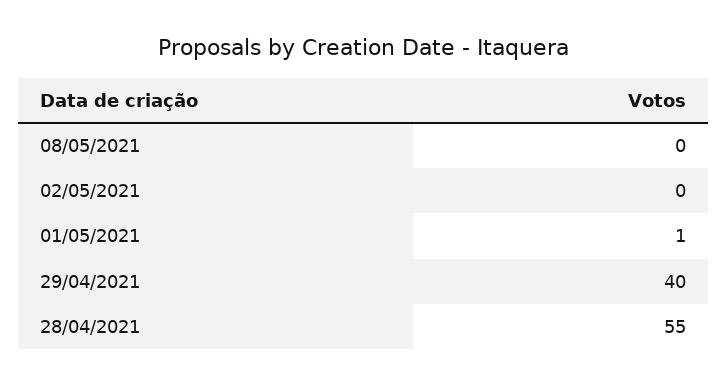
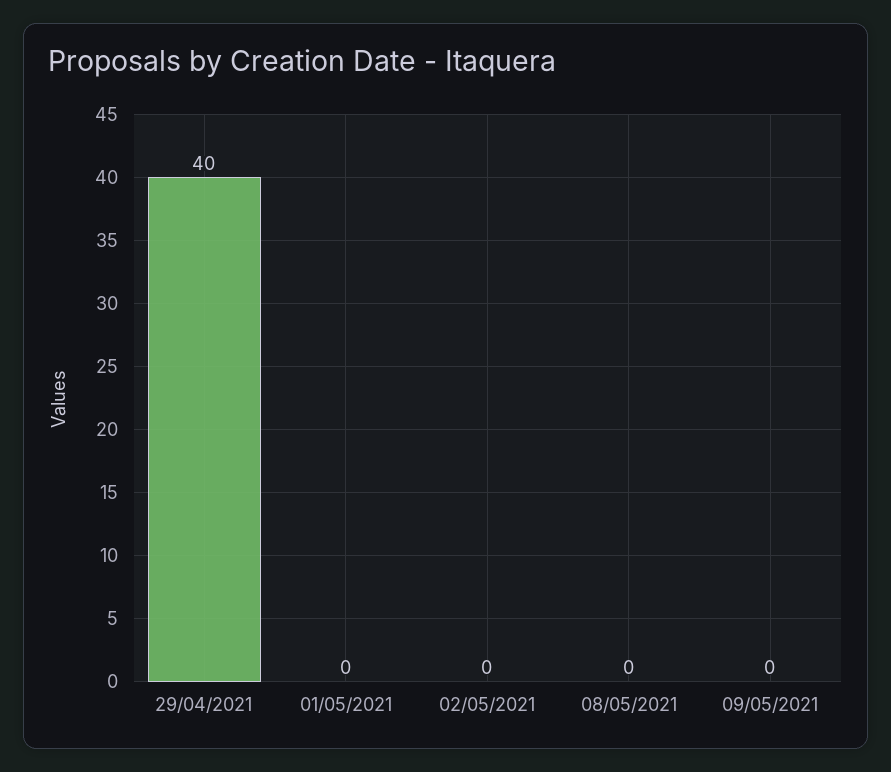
01/05/2021: 1 -> 0
28/04/2021: 55 -> none
09/05/2021: none -> 0

